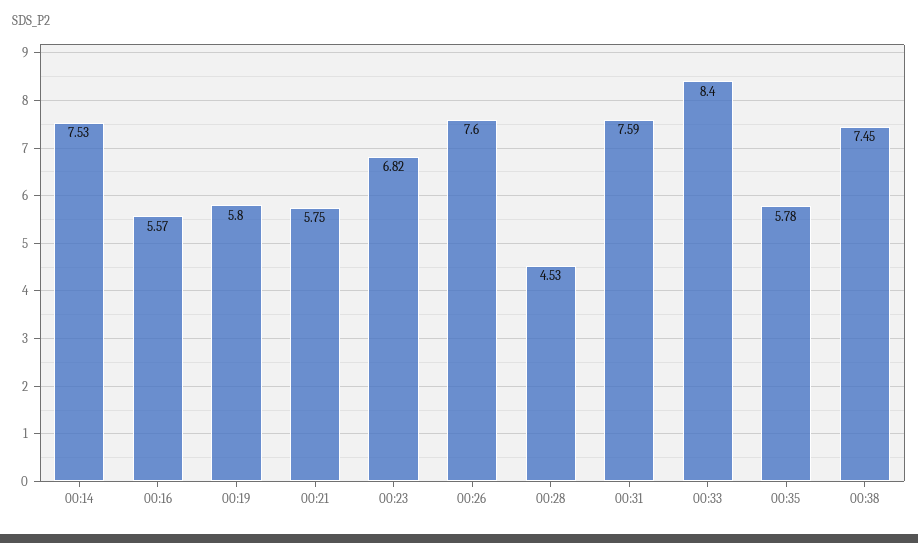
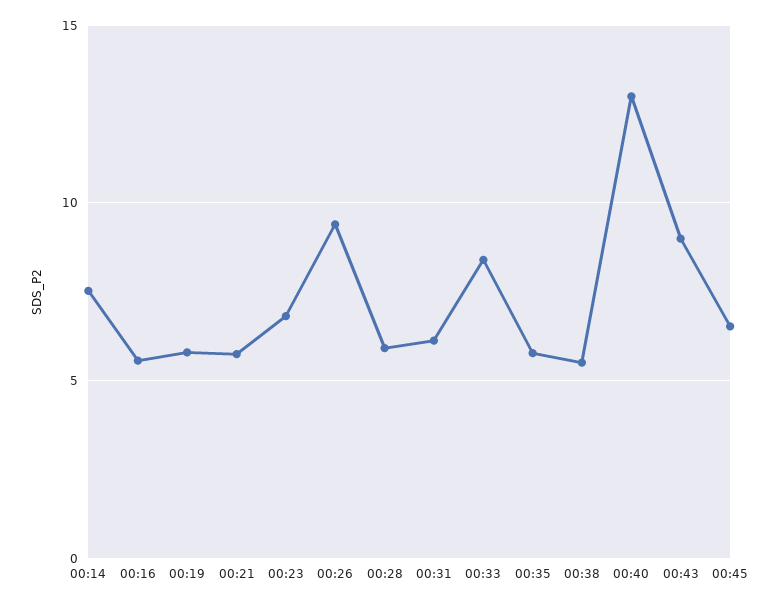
00:26: 7.6 -> 9.5
00:28: 4.53 -> 6
00:31: 7.59 -> 6
00:38: 7.45 -> 5.5
00:40: none -> 13
00:43: none -> 9
00:45: none -> 6.5

